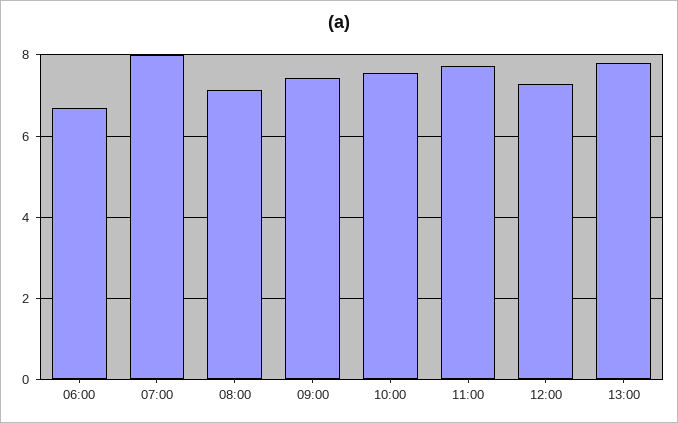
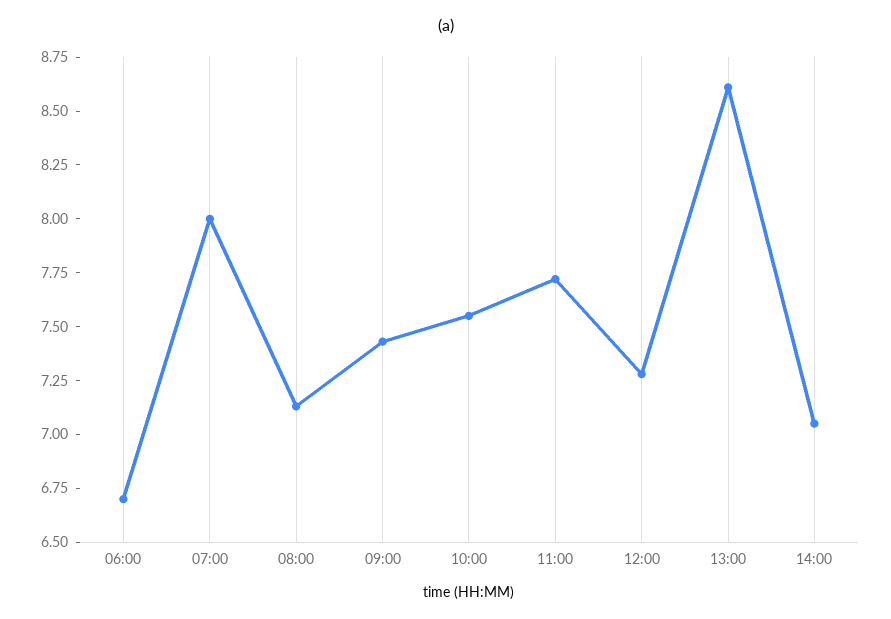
13:00: 7.8 -> 8.6
14:00: none -> 7.05

